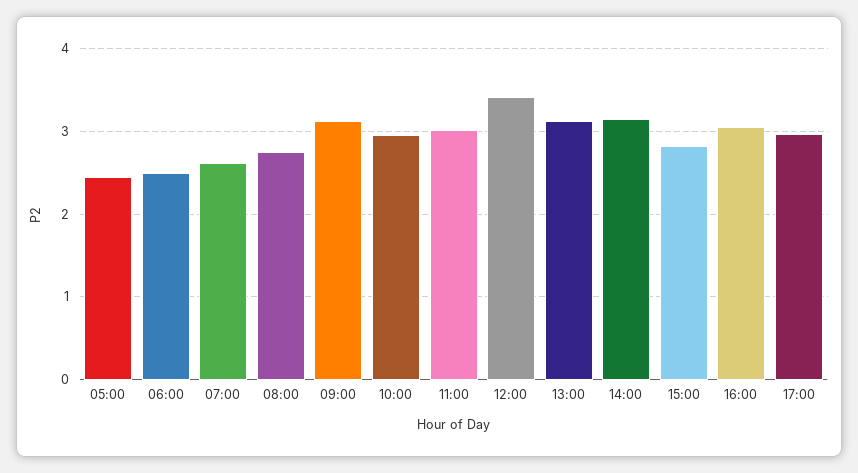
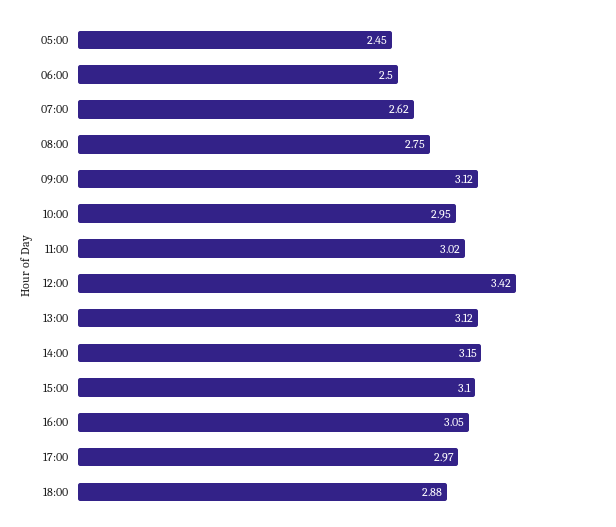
15:00: 2.8 -> 3.1
18:00: none -> 2.88

